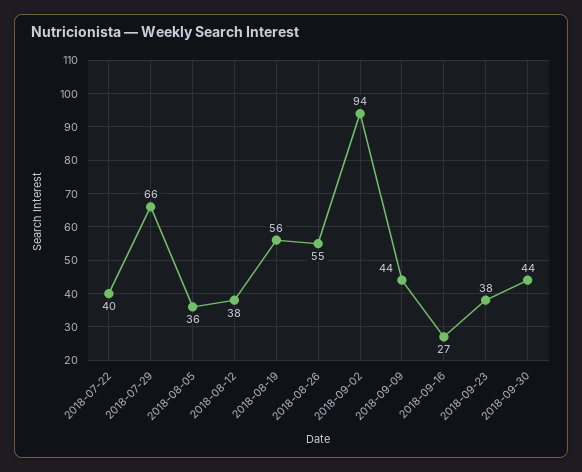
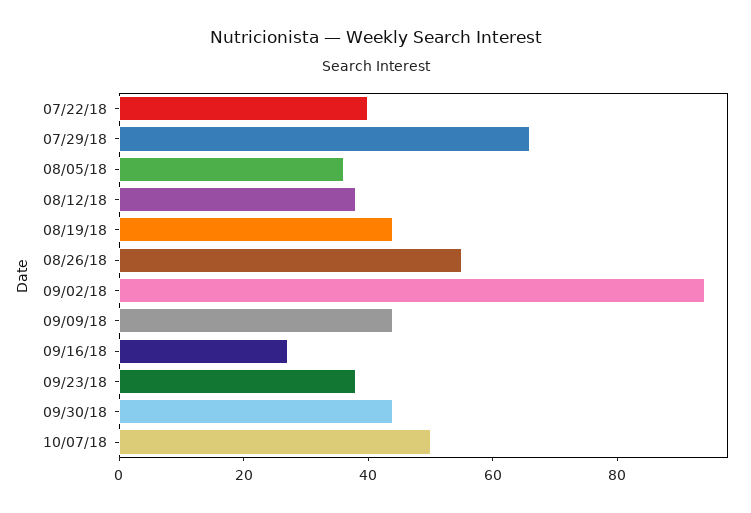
2018-08-19: 56 -> 45
10/07/18: none -> 50

